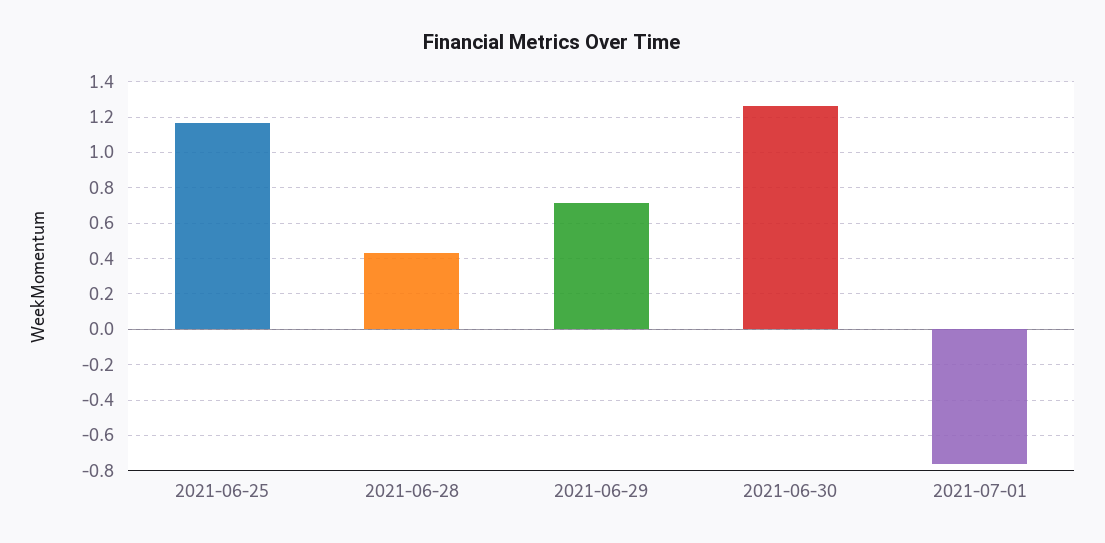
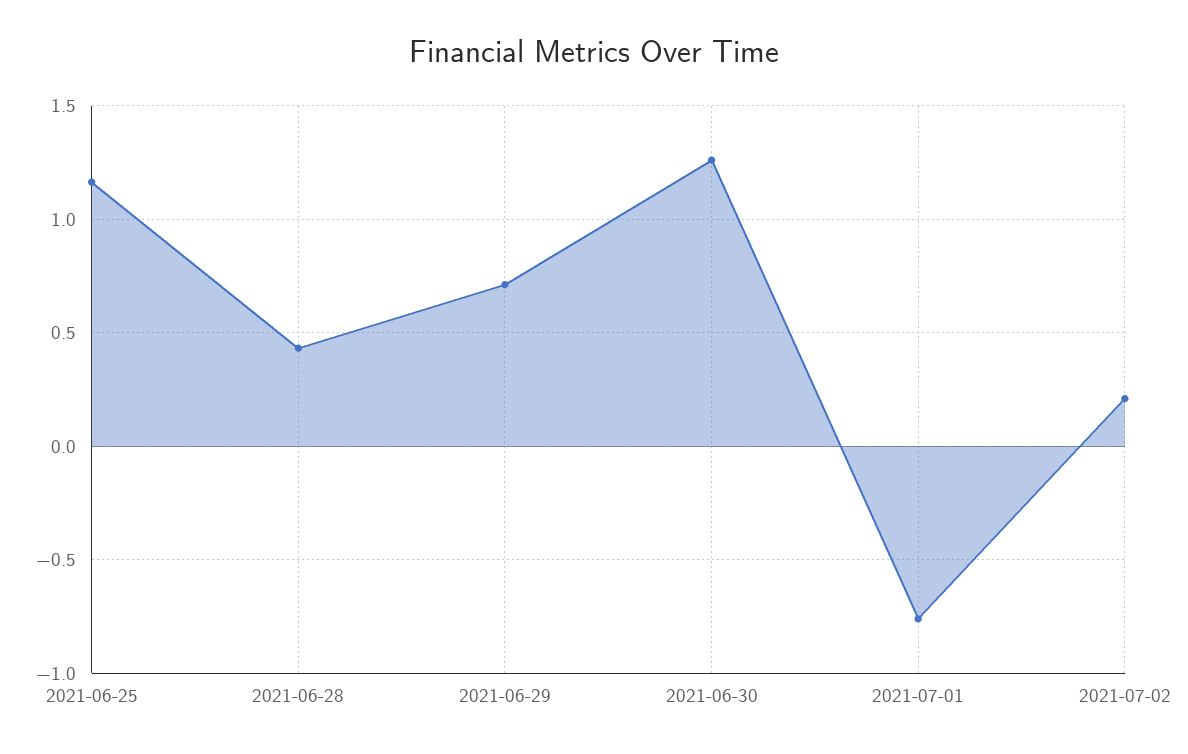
2021-07-02: none -> 0.2

